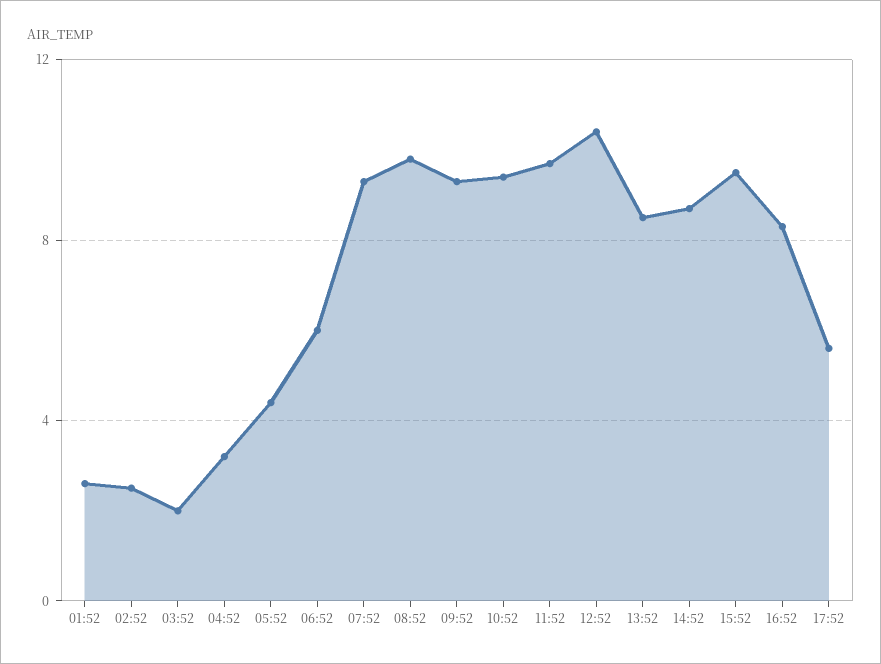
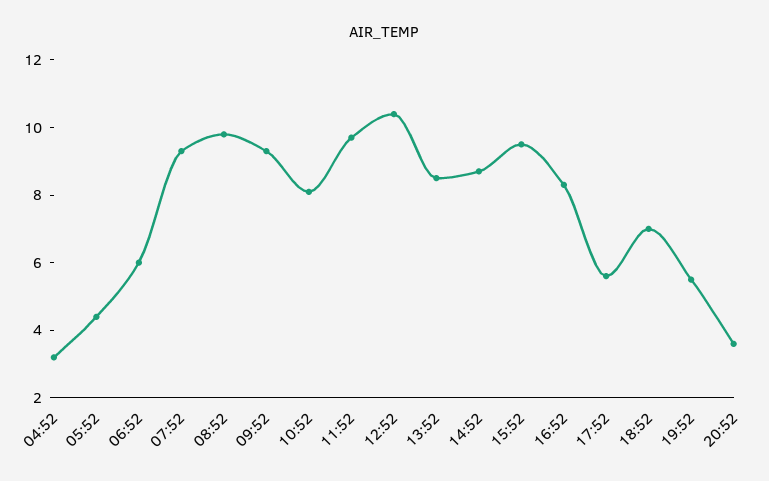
01:52: 2.5 -> none
02:52: 2.5 -> none
03:52: 2 -> none
10:52: 9.5 -> 8
18:52: none -> 7
19:52: none -> 5.5
20:52: none -> 3.5

